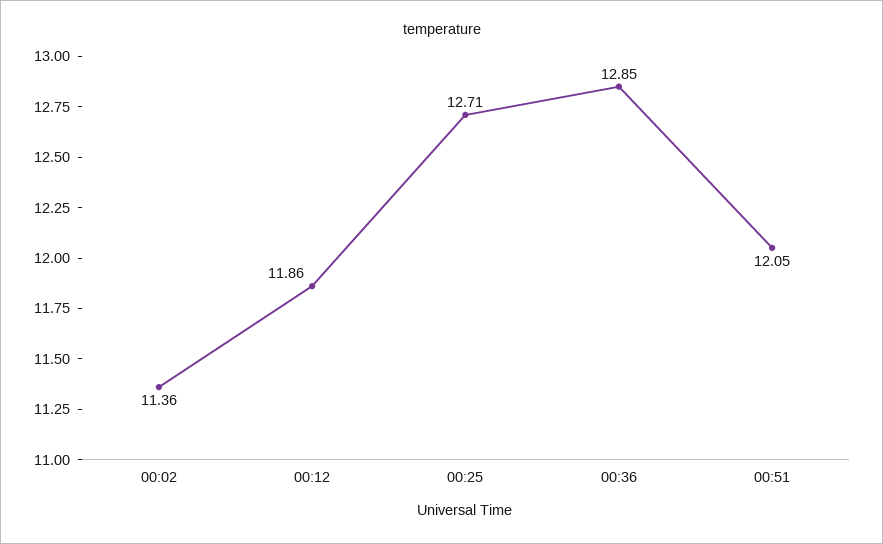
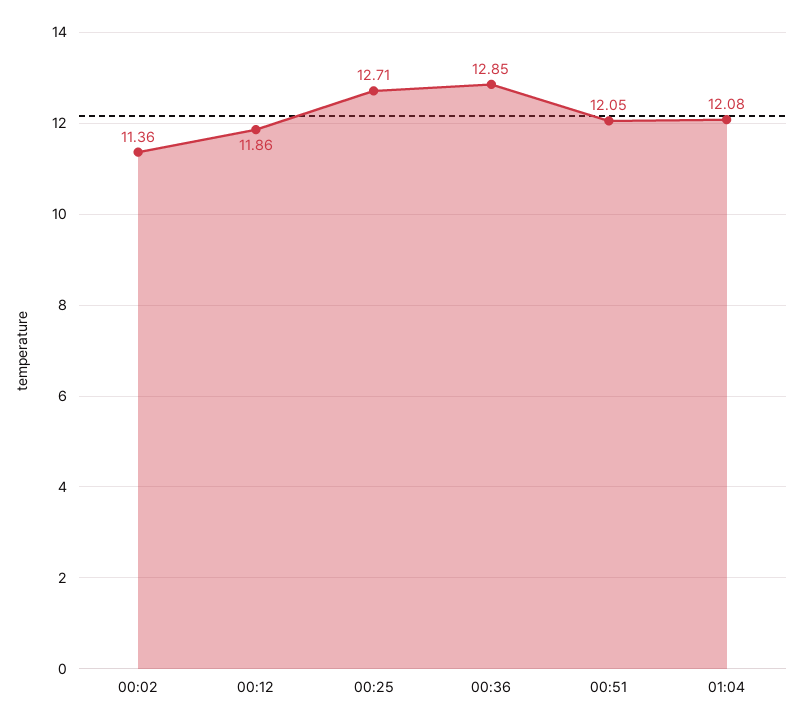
01:04: none -> 12.08

